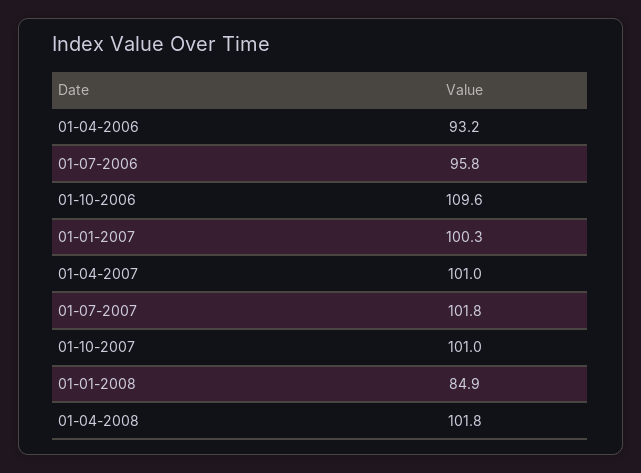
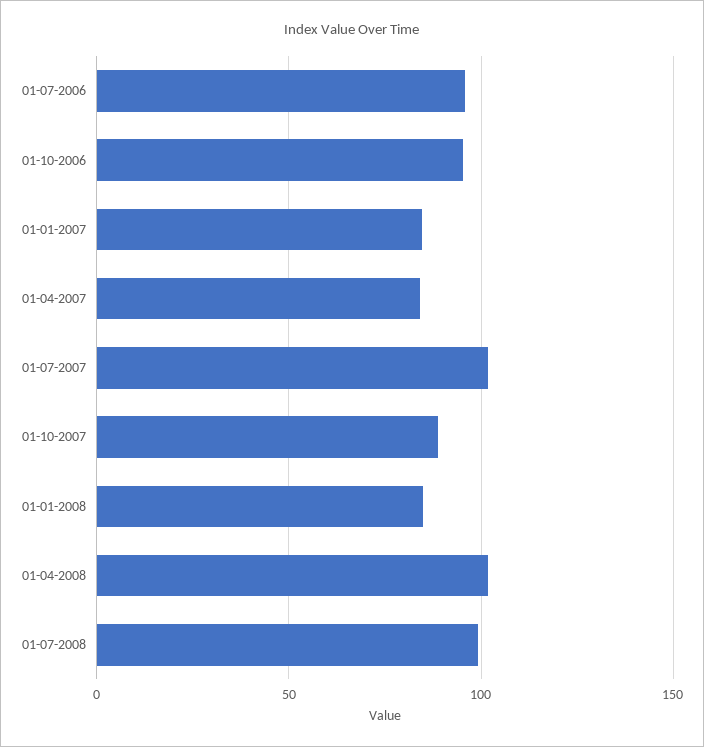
01-04-2006: 93.2 -> none
01-10-2006: 109.6 -> 95
01-01-2007: 100.3 -> 85
01-04-2007: 101 -> 85
01-10-2007: 101 -> 90
01-07-2008: none -> 100

